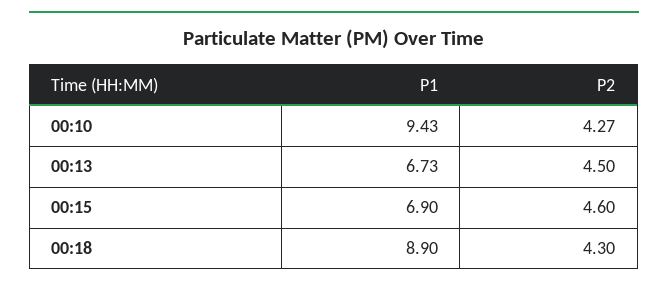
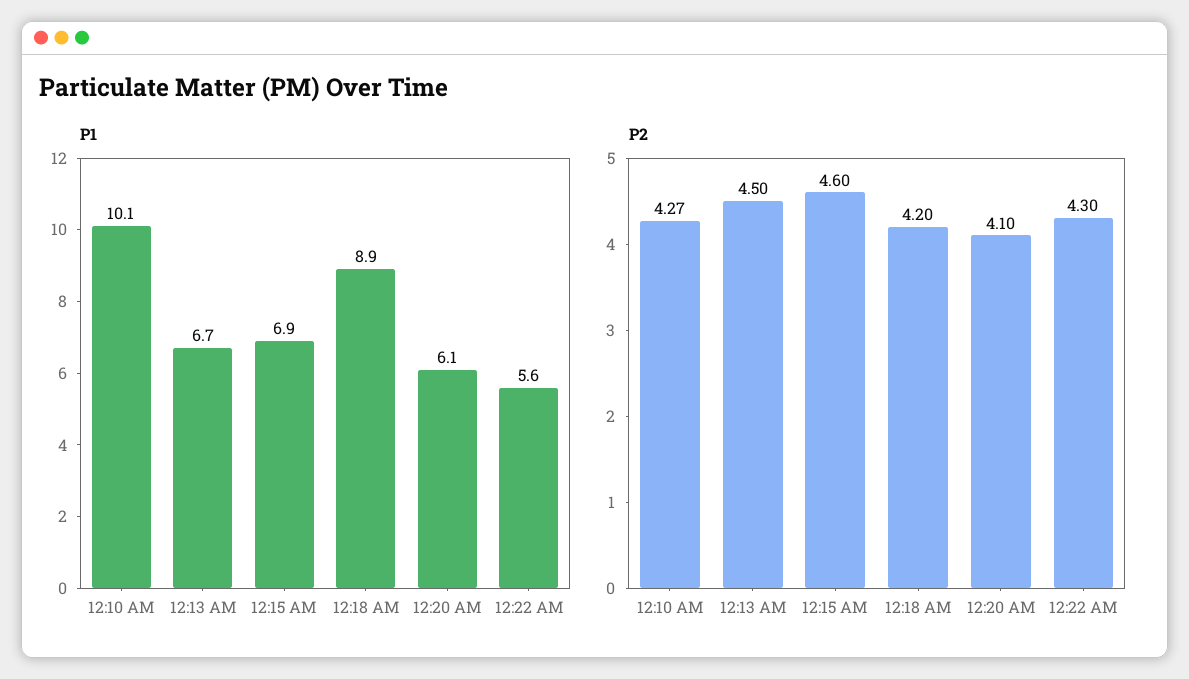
P1, 00:10: 9.43 -> 10.1
P2, 00:18: 4.3 -> 4.2
P1, 12:20 AM: none -> 6.1
P1, 12:22 AM: none -> 5.6
P2, 12:20 AM: none -> 4.1
P2, 12:22 AM: none -> 4.3

